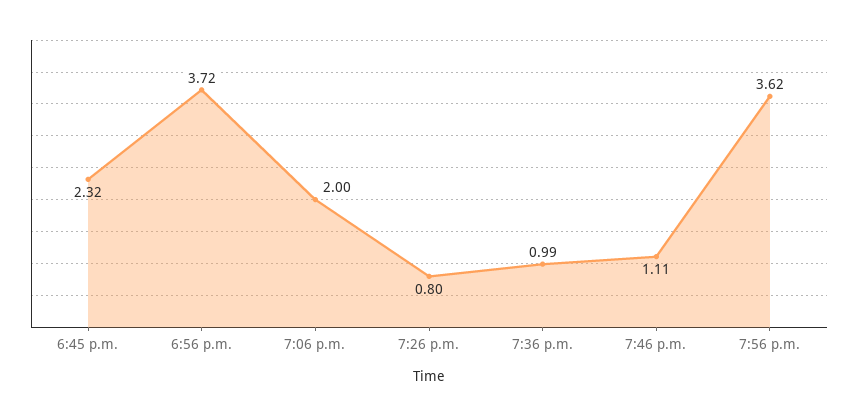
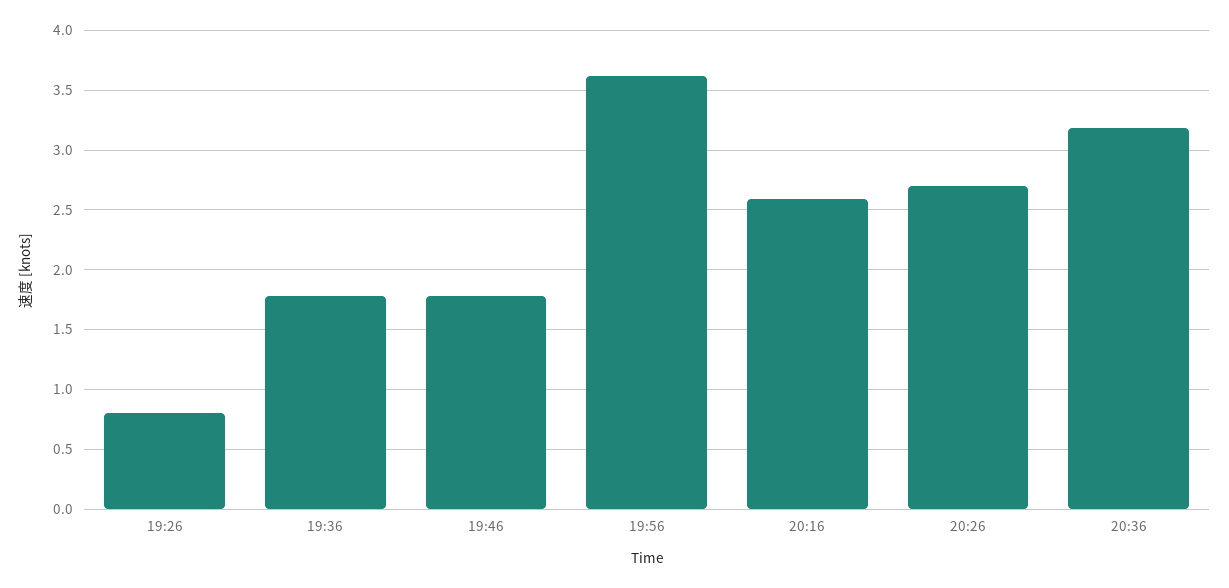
6:45 p.m.: 2.32 -> none
6:56 p.m.: 3.72 -> none
7:06 p.m.: 2 -> none
7:36 p.m.: 0.99 -> 1.8
7:46 p.m.: 1.11 -> 1.8
20:16: none -> 2.6
20:26: none -> 2.7
20:36: none -> 3.2

